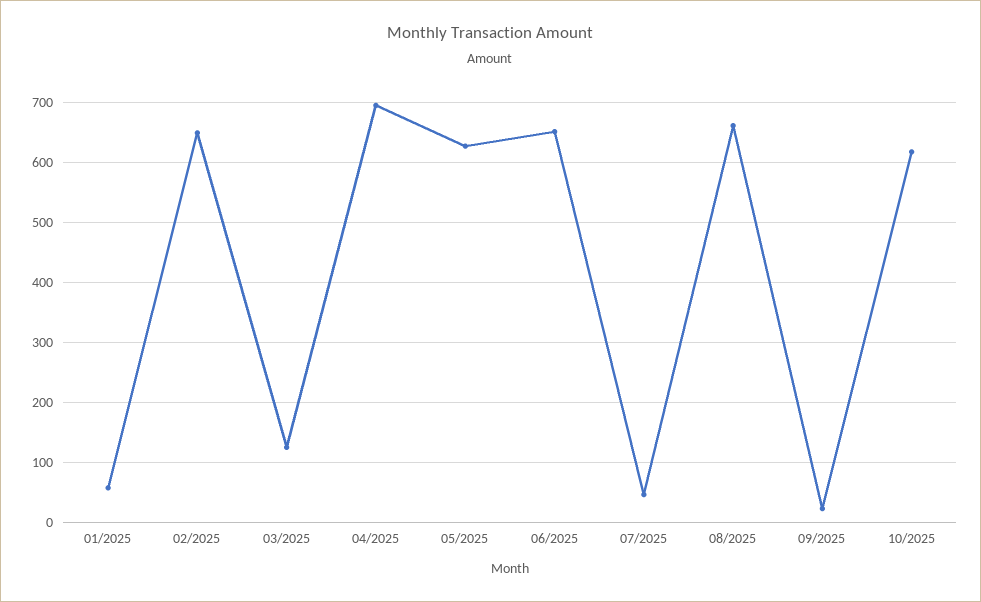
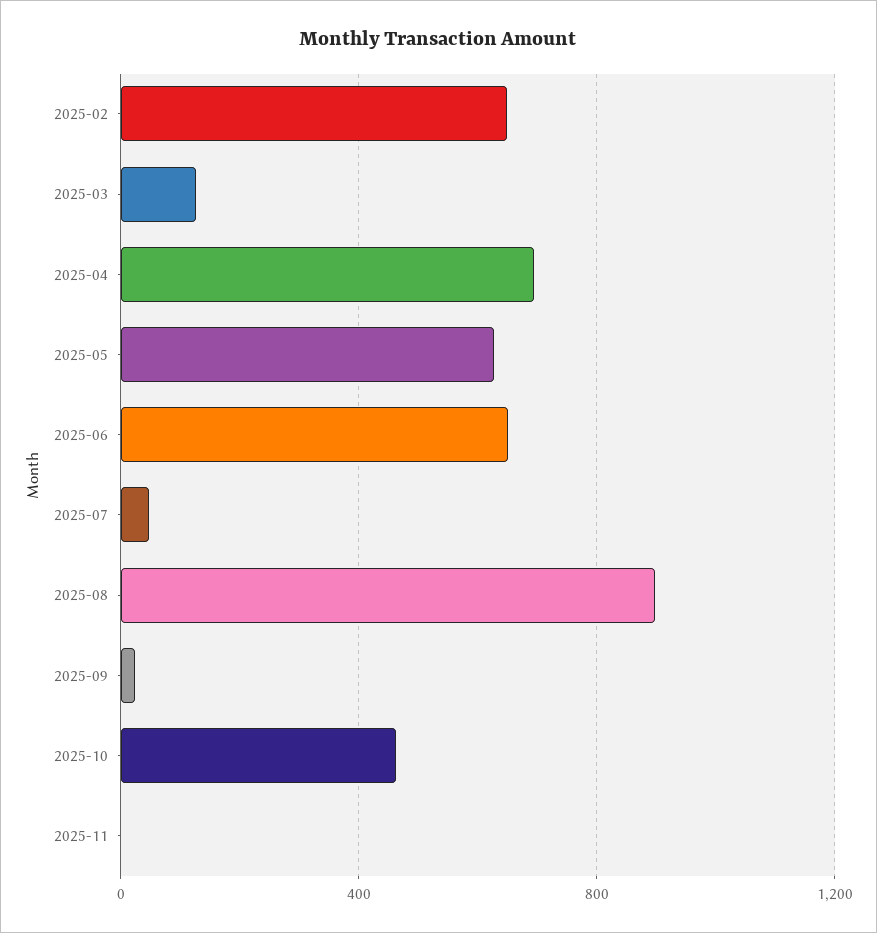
01/2025: 60 -> none
08/2025: 660 -> 900
10/2025: 620 -> 450
2025-11: none -> 0

